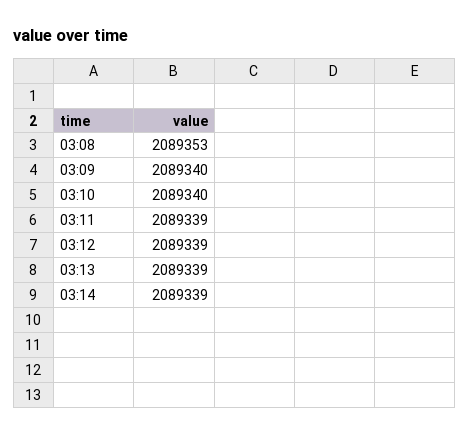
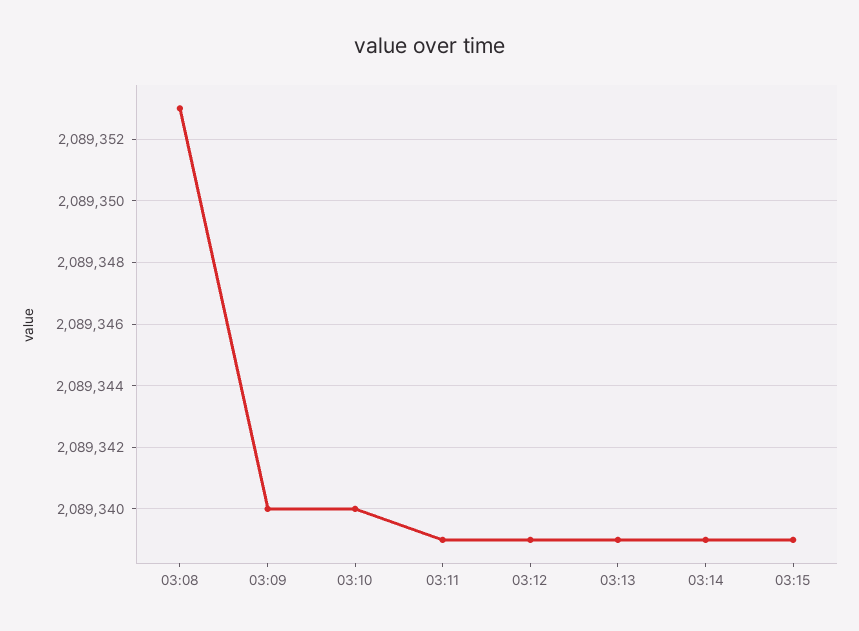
03:15: none -> 2089339

